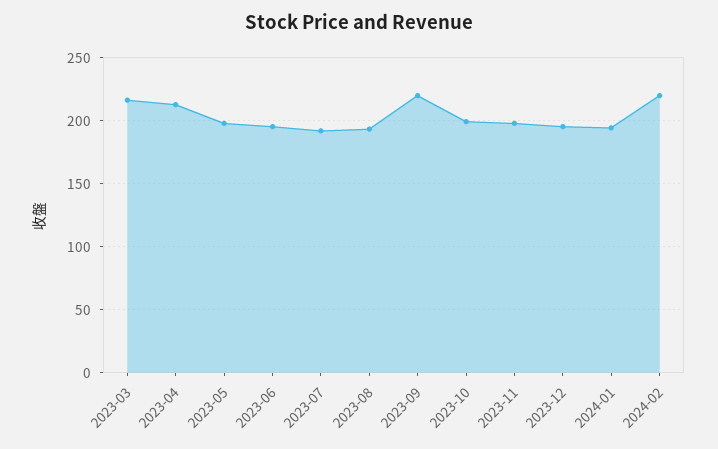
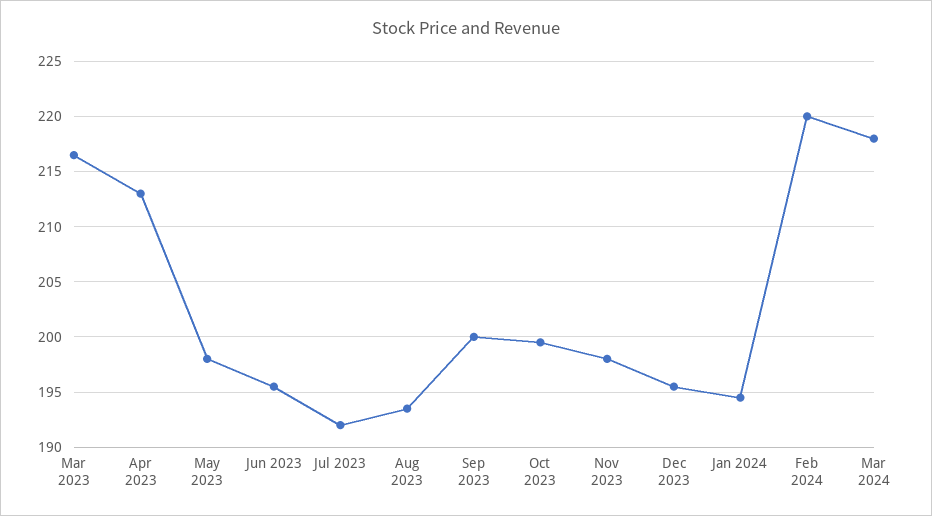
2023-09: 220 -> 200
Mar 2024: none -> 218

